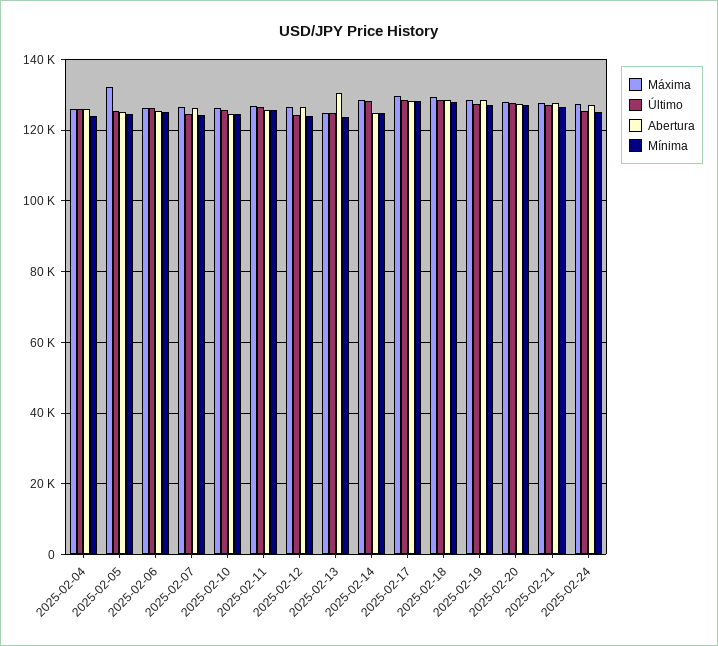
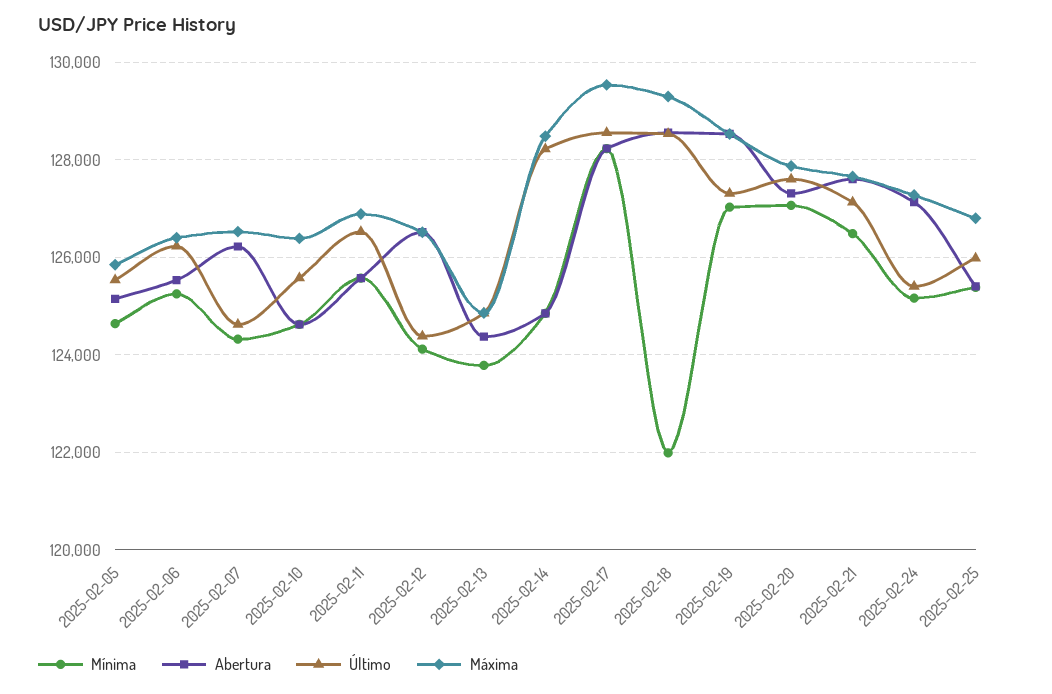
Máxima, 2025-02-04: 126000 -> none
Último, 2025-02-04: 126000 -> none
Abertura, 2025-02-04: 126000 -> none
Mínima, 2025-02-04: 124000 -> none
Máxima, 2025-02-05: 132000 -> 125800
Abertura, 2025-02-13: 130000 -> 124400
Mínima, 2025-02-18: 128000 -> 122000
Mínima, 2025-02-25: none -> 125400
Abertura, 2025-02-25: none -> 125400
Último, 2025-02-25: none -> 126000
Máxima, 2025-02-25: none -> 126800

